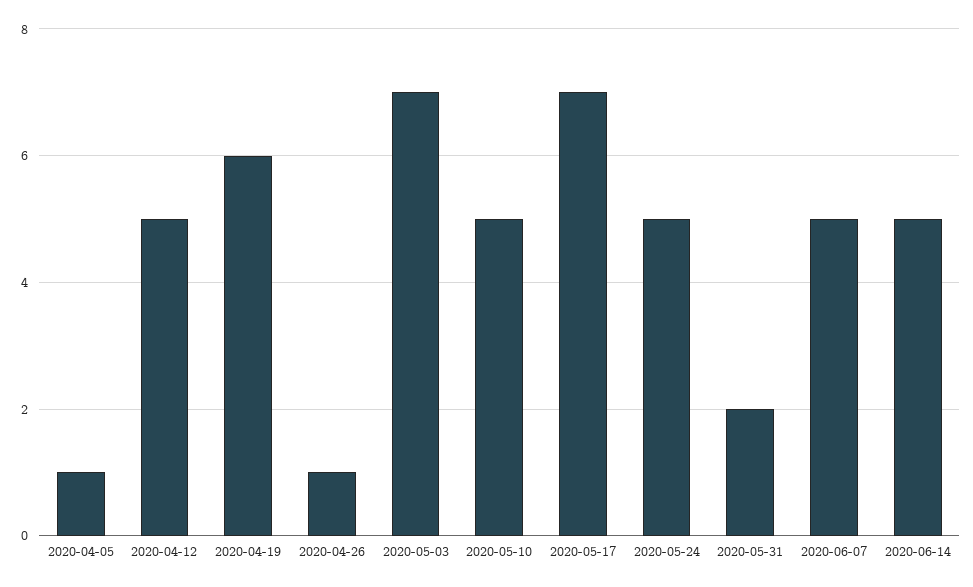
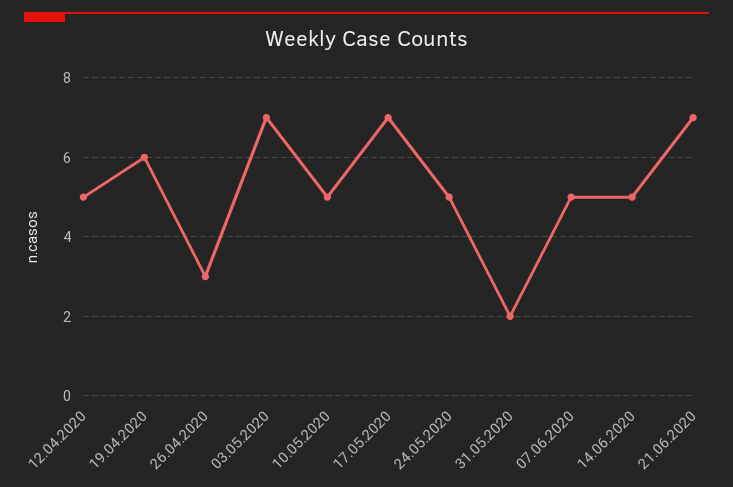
2020-04-05: 1 -> none
2020-04-26: 1 -> 3
21.06.2020: none -> 7

